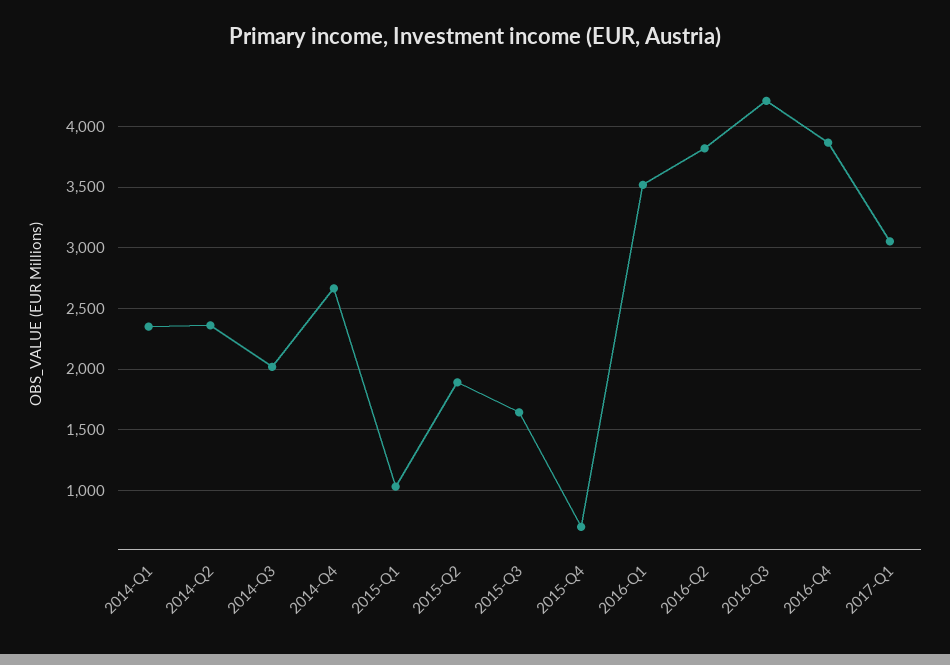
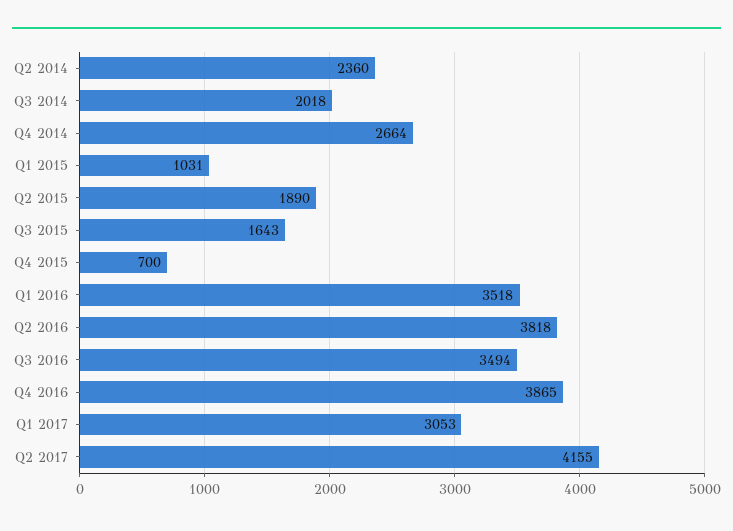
2014-Q1: 2350 -> none
2016-Q3: 4200 -> 3494
Q2 2017: none -> 4155

